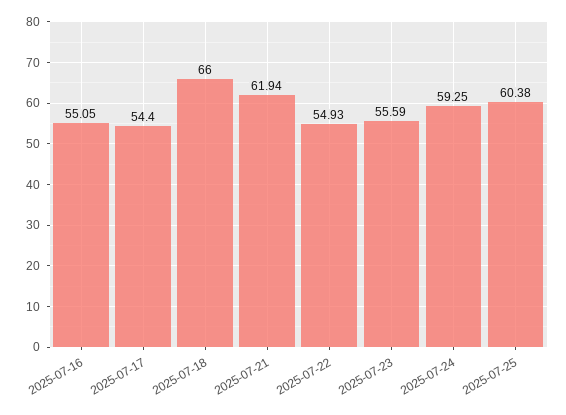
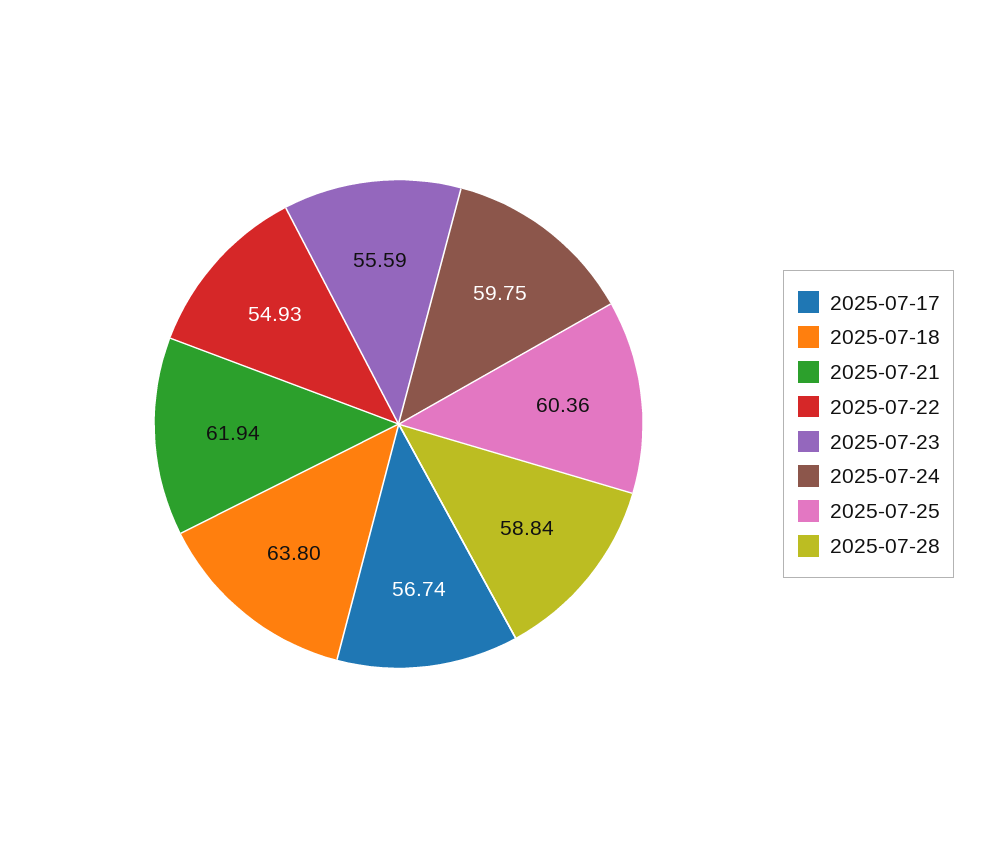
2025-07-16: 55.05 -> none
2025-07-17: 54.4 -> 56.74
2025-07-18: 66 -> 63.8
2025-07-24: 59.25 -> 59.75
2025-07-25: 60.38 -> 60.36
2025-07-28: none -> 58.84

